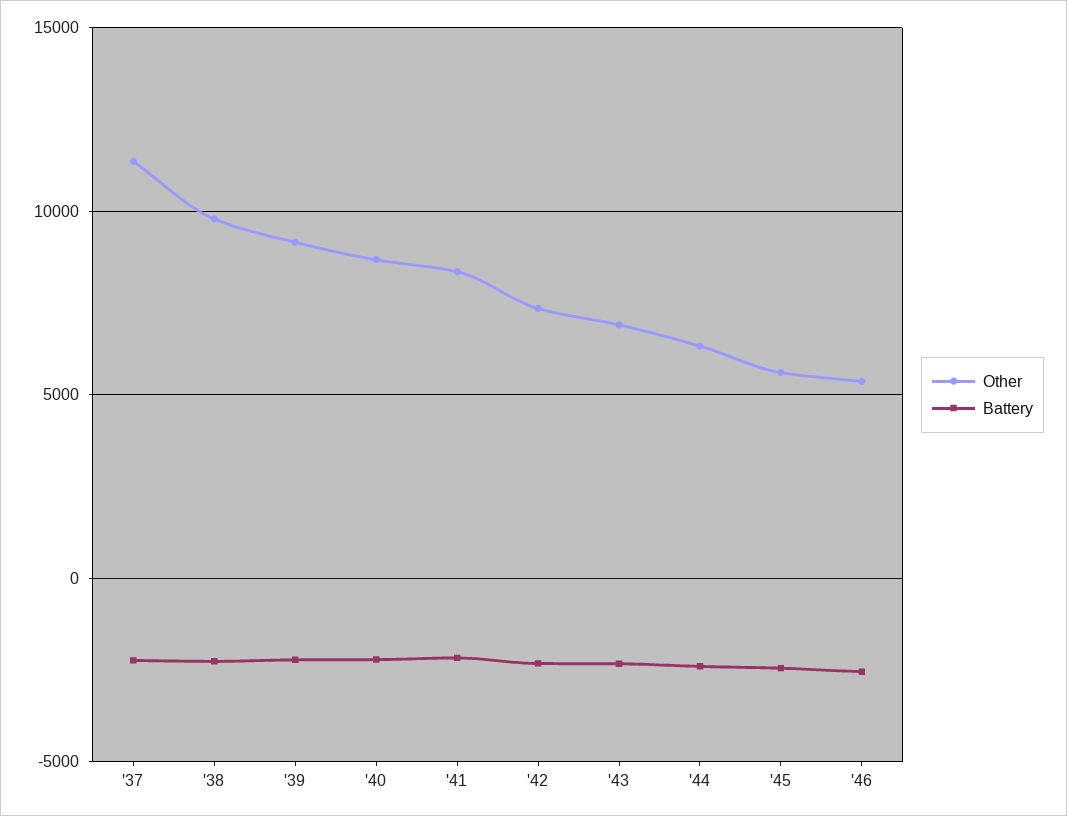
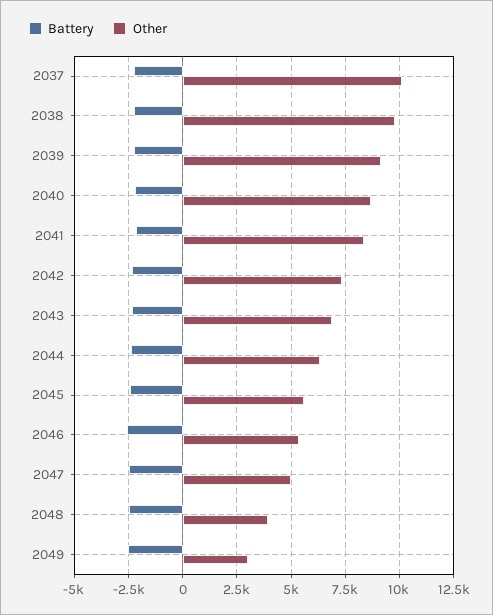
Other, '37: 11500 -> 10000
Battery, 2047: none -> -2500
Other, 2047: none -> 5000
Battery, 2048: none -> -2500
Other, 2048: none -> 4000
Battery, 2049: none -> -2500
Other, 2049: none -> 3000

